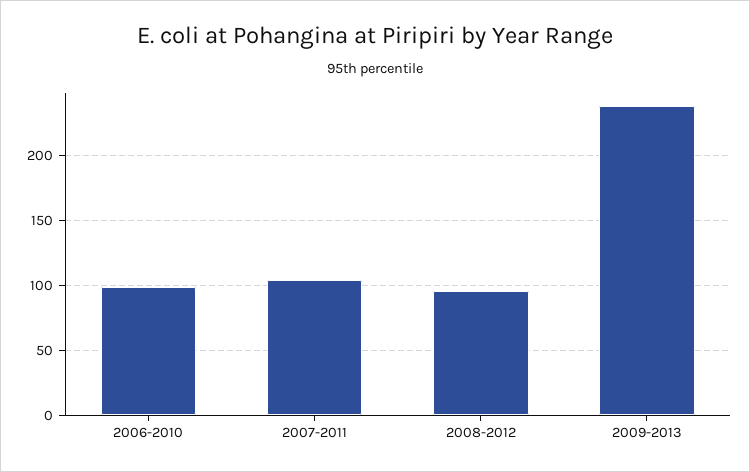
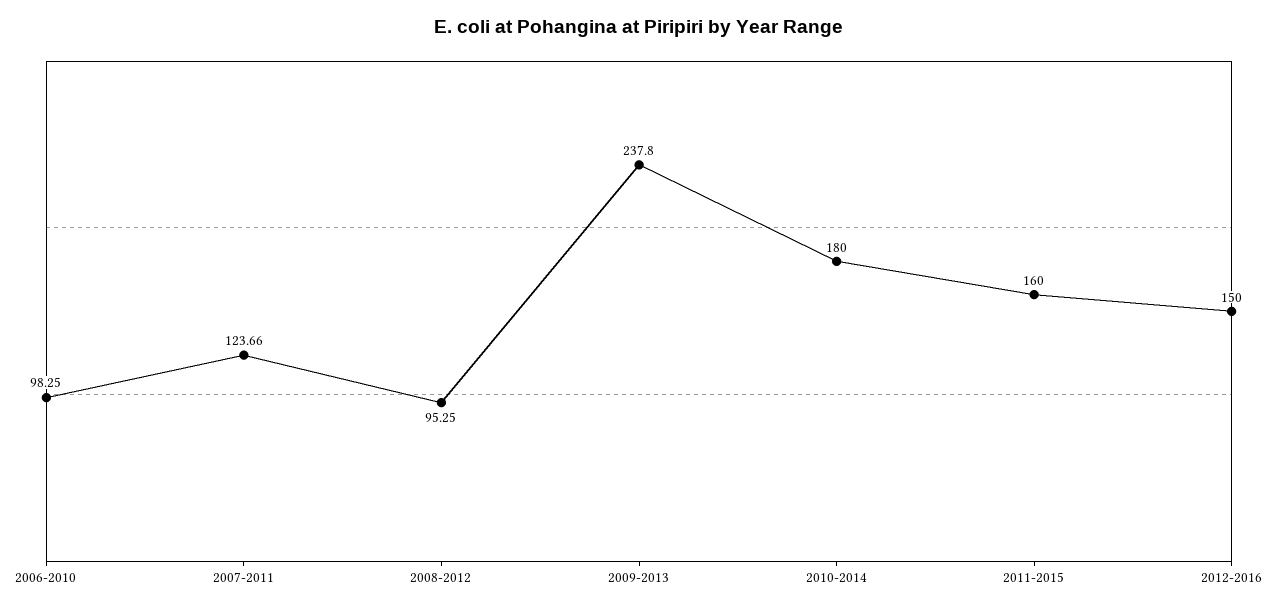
2007-2011: 105 -> 123.66
2010-2014: none -> 180
2011-2015: none -> 160
2012-2016: none -> 150

